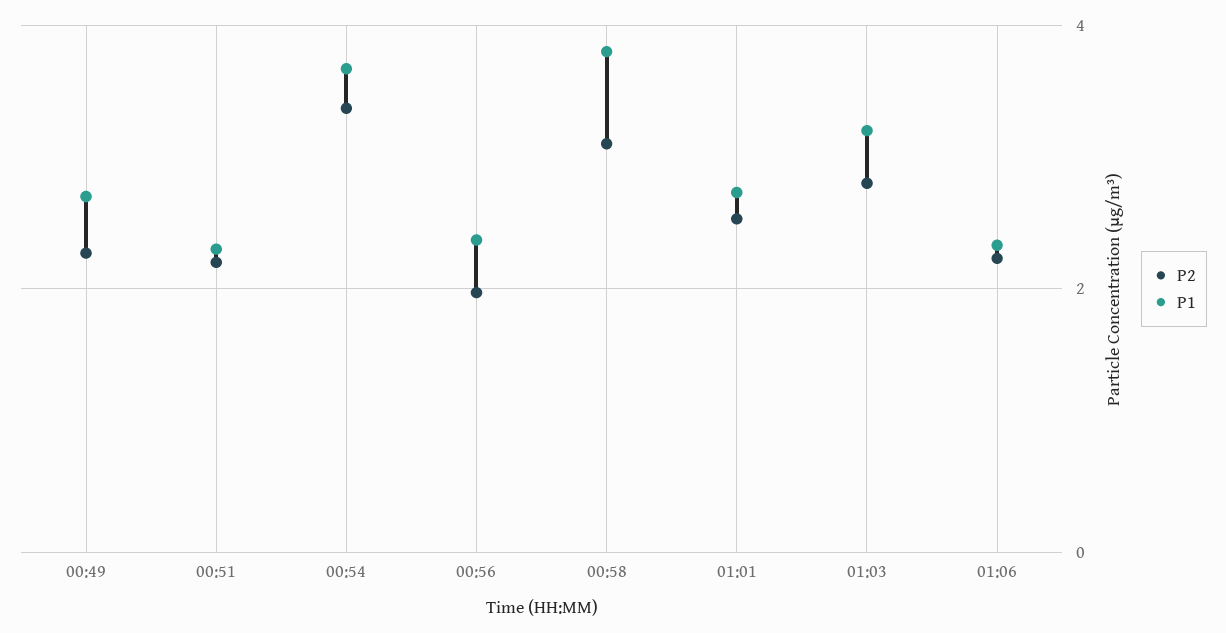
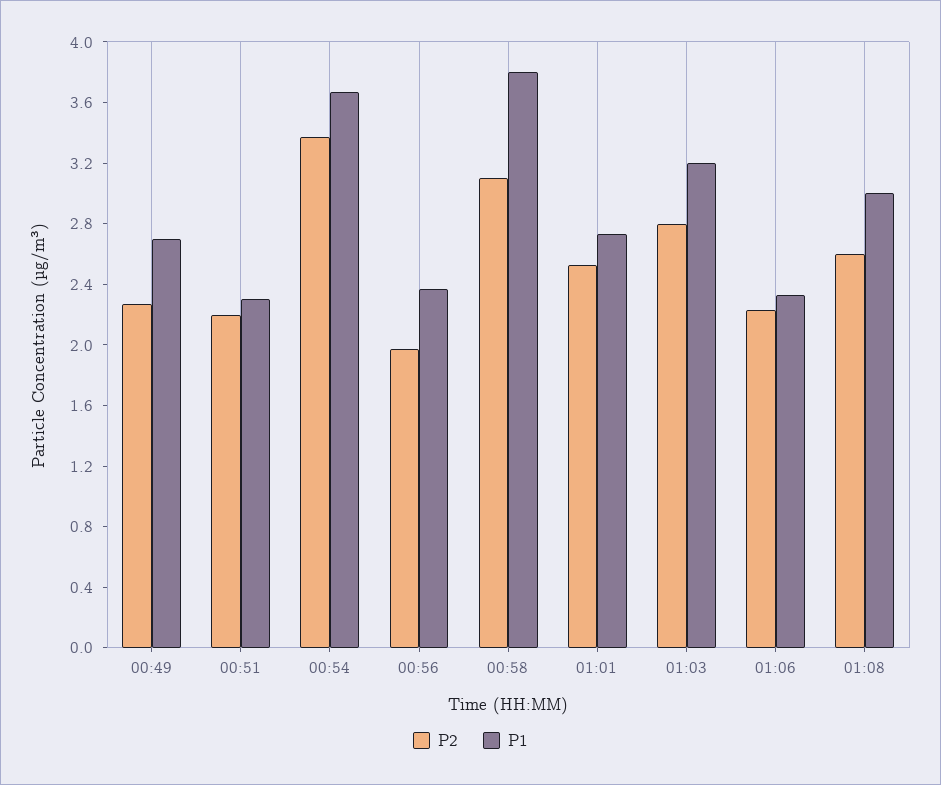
P2, 01:08: none -> 2.6
P1, 01:08: none -> 3

